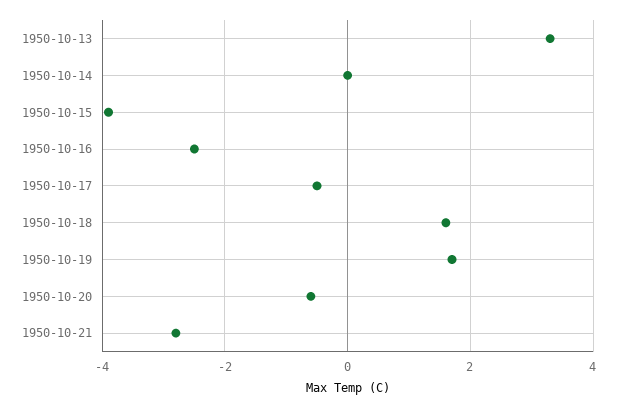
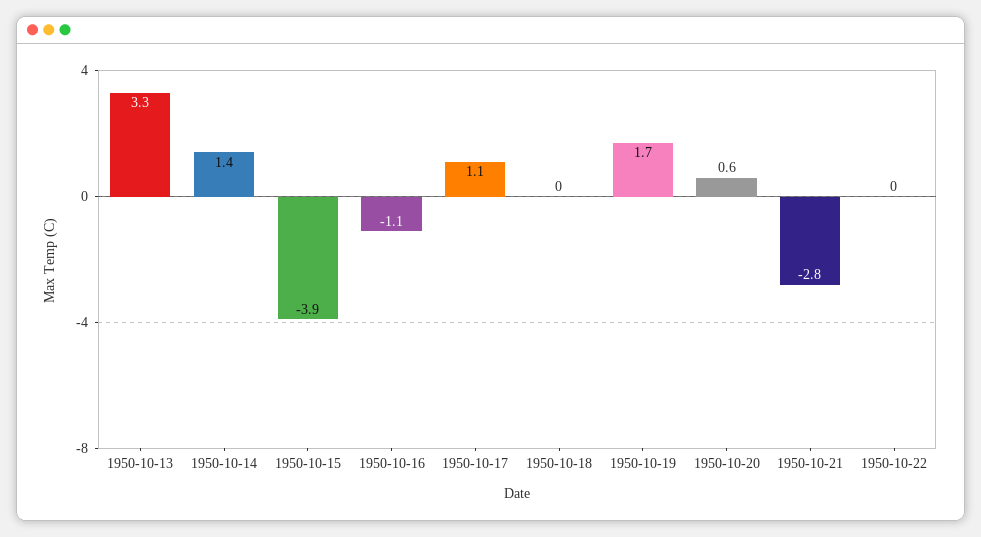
1950-10-14: 0 -> 1.4
1950-10-16: -2.5 -> -1.1
1950-10-17: -0.5 -> 1.1
1950-10-18: 1.5 -> 0
1950-10-20: -0.5 -> 0.6
1950-10-22: none -> 0

